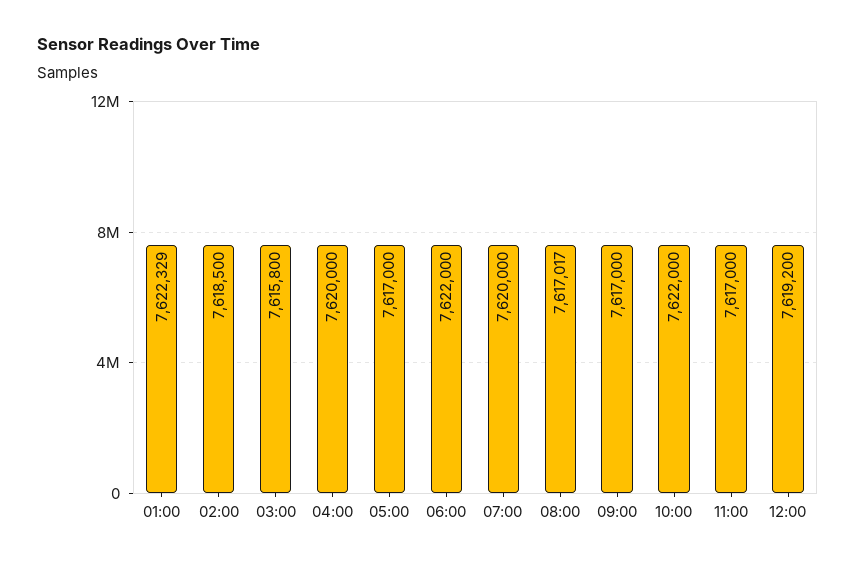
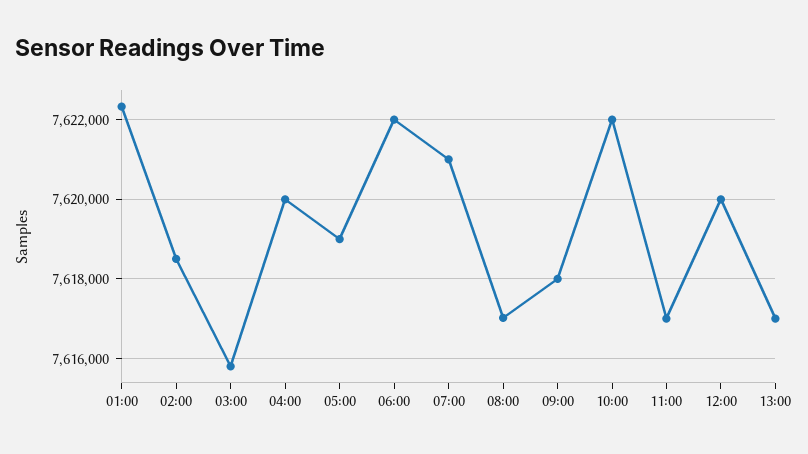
05:00: 7617000 -> 7619000
07:00: 7620000 -> 7621000
09:00: 7617000 -> 7618000
12:00: 7619200 -> 7620000
13:00: none -> 7617000

